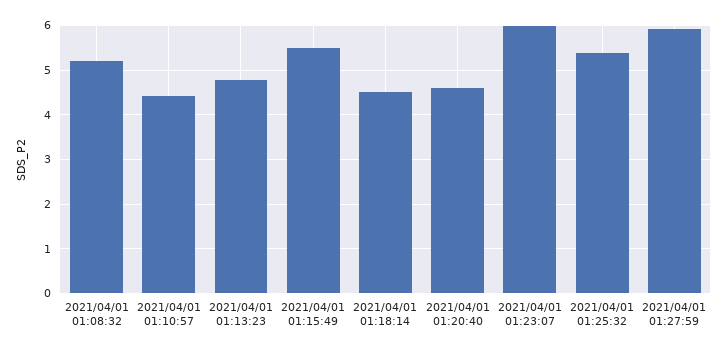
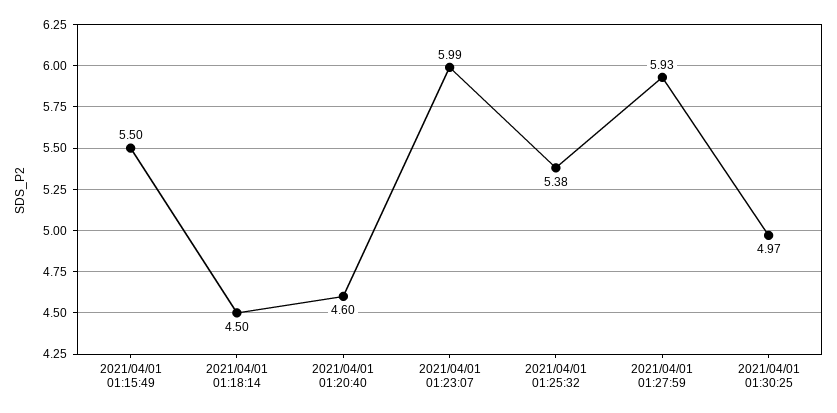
2021/04/01 01:08:32: 5.2 -> none
2021/04/01 01:10:57: 4.4 -> none
2021/04/01 01:13:23: 4.8 -> none
2021/04/01 01:30:25: none -> 4.97

